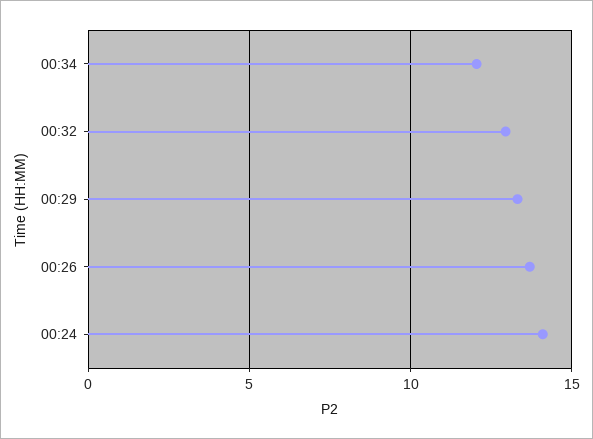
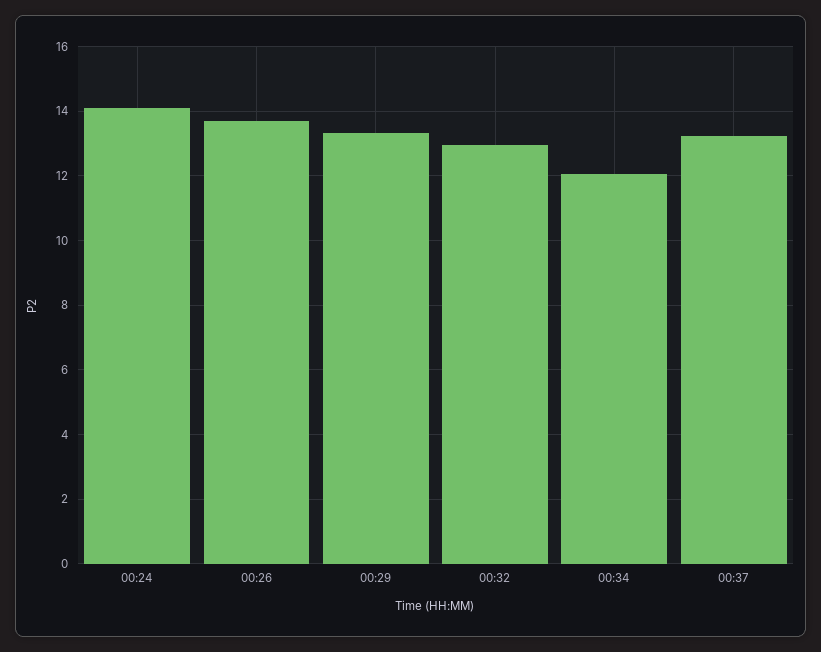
00:37: none -> 13.2

